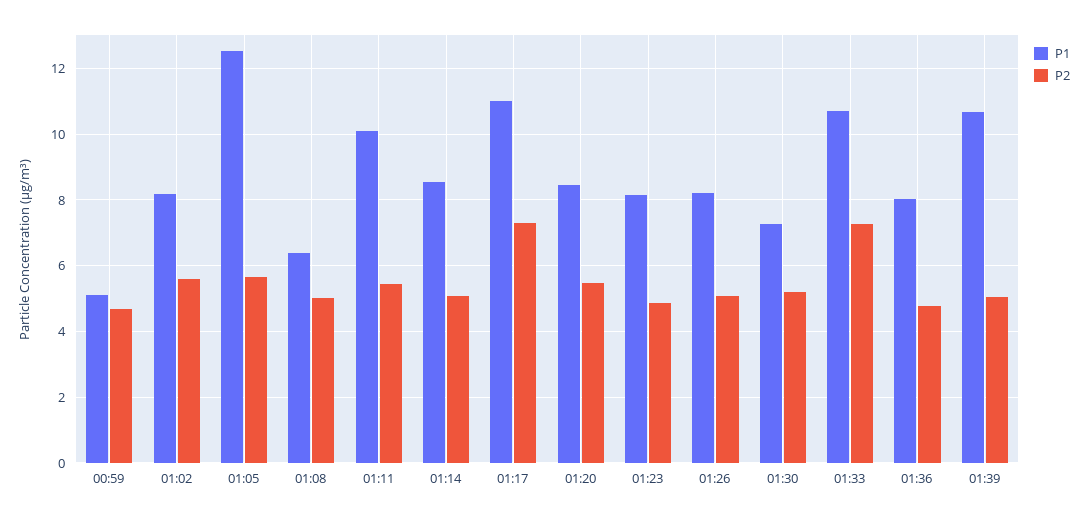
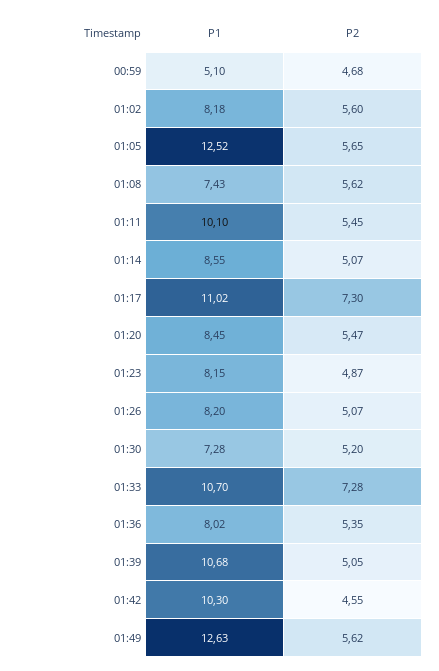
P1, 01:08: 6.4 -> 7.43
P2, 01:08: 5 -> 5.62
P2, 01:36: 4.8 -> 5.35
P1, 01:42: none -> 10.3
P2, 01:42: none -> 4.55
P1, 01:49: none -> 12.63
P2, 01:49: none -> 5.62

